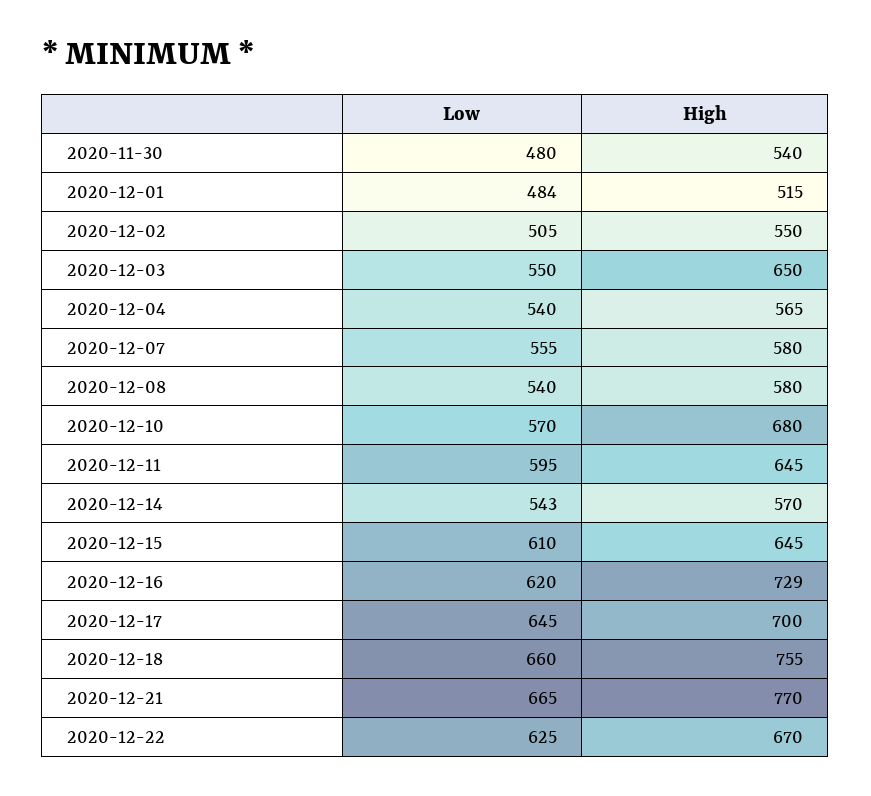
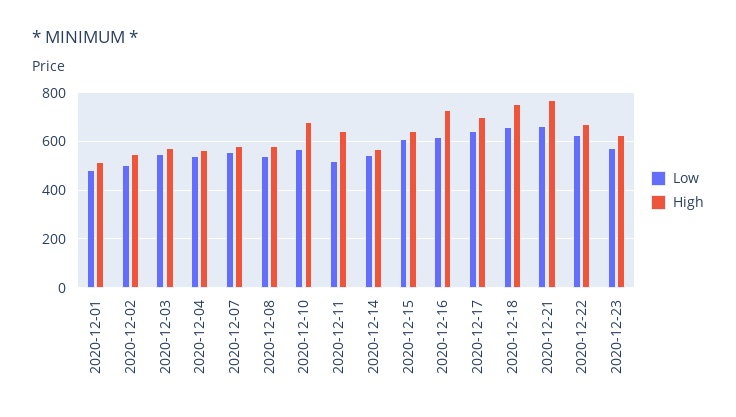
Low, 2020-11-30: 480 -> none
High, 2020-11-30: 540 -> none
High, 2020-12-03: 650 -> 575
Low, 2020-12-11: 595 -> 525
Low, 2020-12-23: none -> 575
High, 2020-12-23: none -> 625

